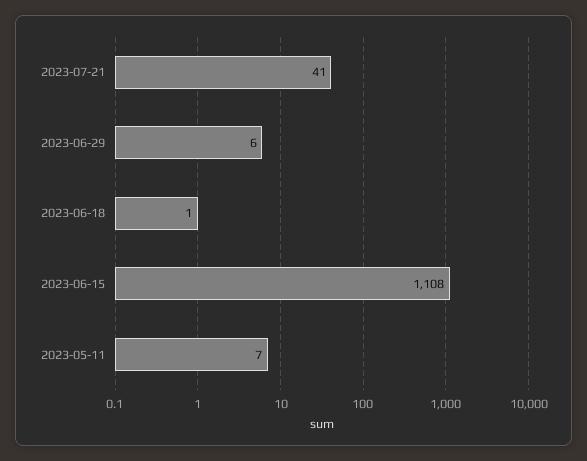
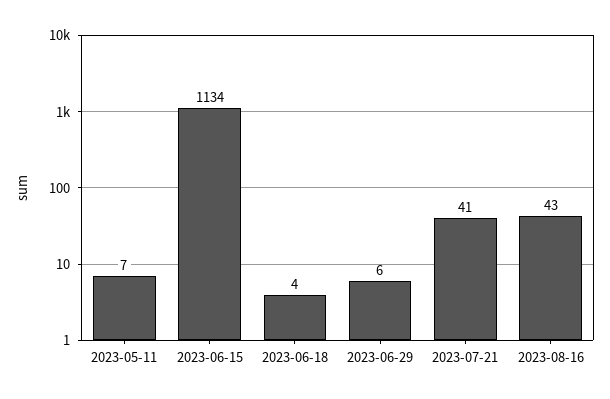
2023-06-18: 1 -> 4
2023-06-15: 1108 -> 1134
2023-08-16: none -> 43

